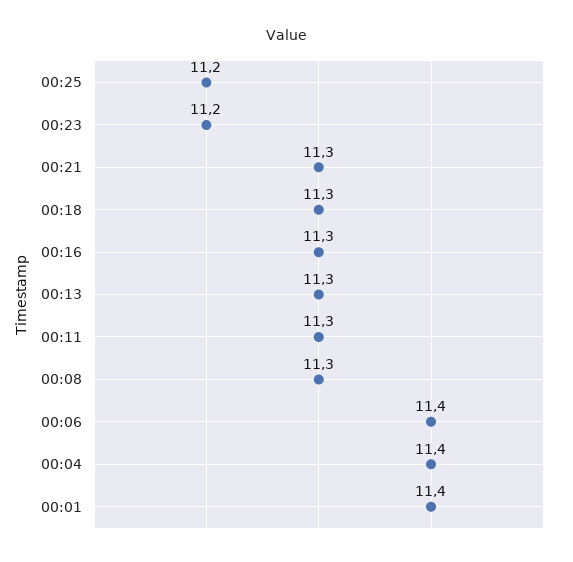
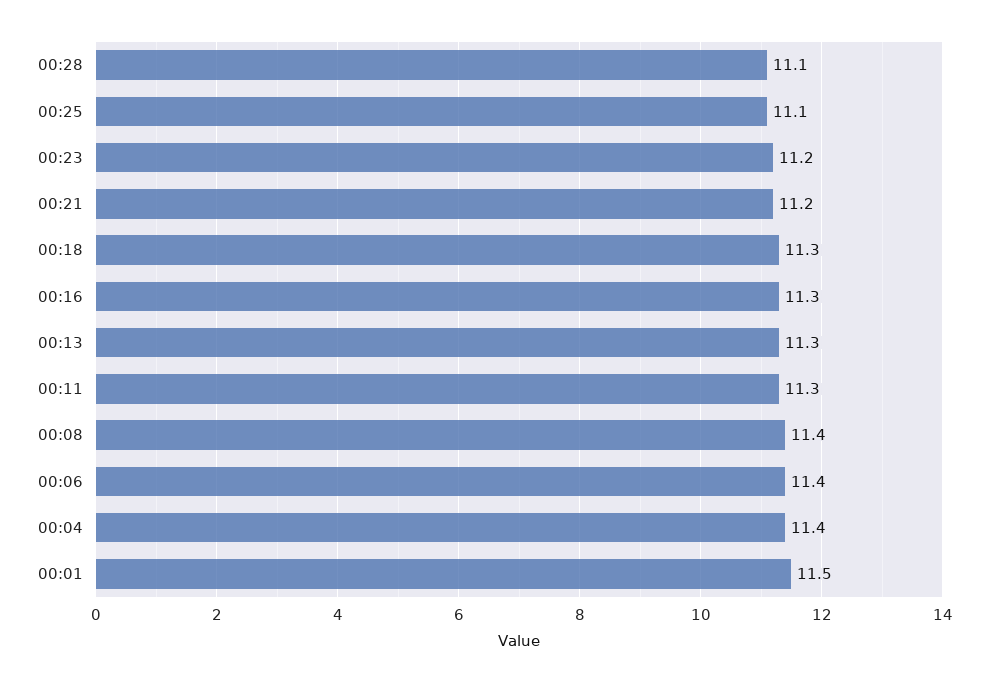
00:25: 11.2 -> 11.1
00:21: 11.3 -> 11.2
00:08: 11.3 -> 11.4
00:01: 11.4 -> 11.5
00:28: none -> 11.1

